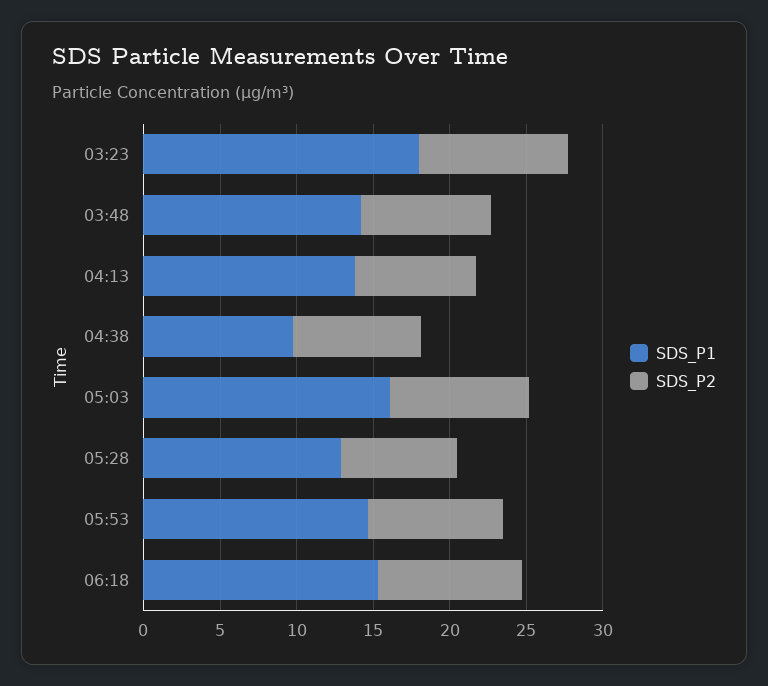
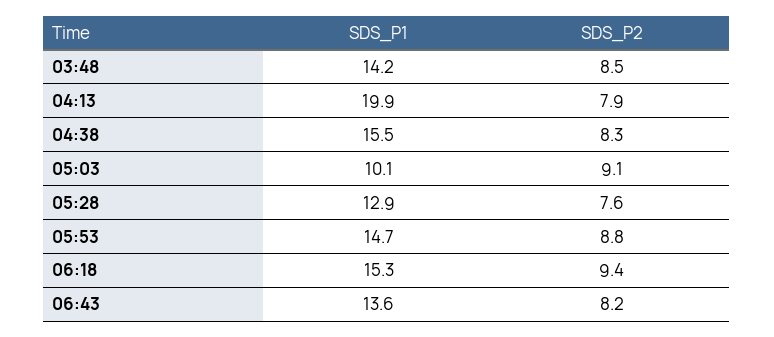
SDS_P1, 03:23: 18 -> none
SDS_P2, 03:23: 10 -> none
SDS_P1, 04:13: 14 -> 19.9
SDS_P1, 04:38: 10 -> 15.5
SDS_P1, 05:03: 16 -> 10.1
SDS_P1, 06:43: none -> 13.6
SDS_P2, 06:43: none -> 8.2

